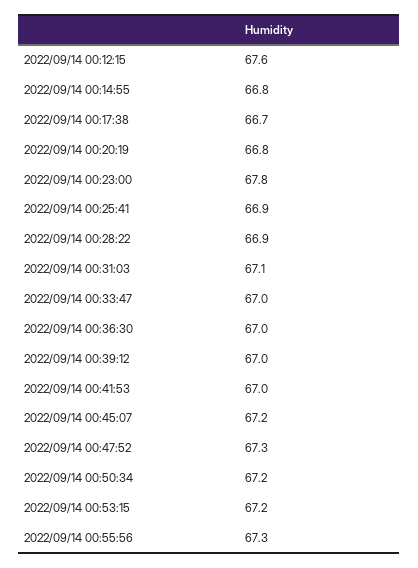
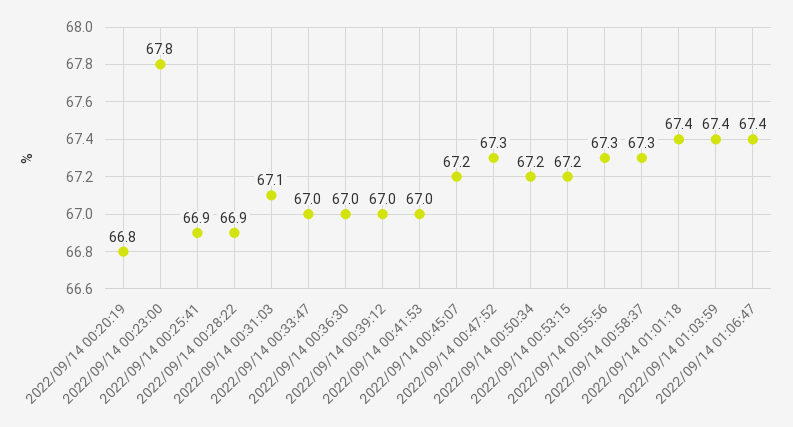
2022/09/14 00:12:15: 67.6 -> none
2022/09/14 00:14:55: 66.8 -> none
2022/09/14 00:17:38: 66.7 -> none
2022/09/14 00:58:37: none -> 67.3
2022/09/14 01:01:18: none -> 67.4
2022/09/14 01:03:59: none -> 67.4
2022/09/14 01:06:47: none -> 67.4

